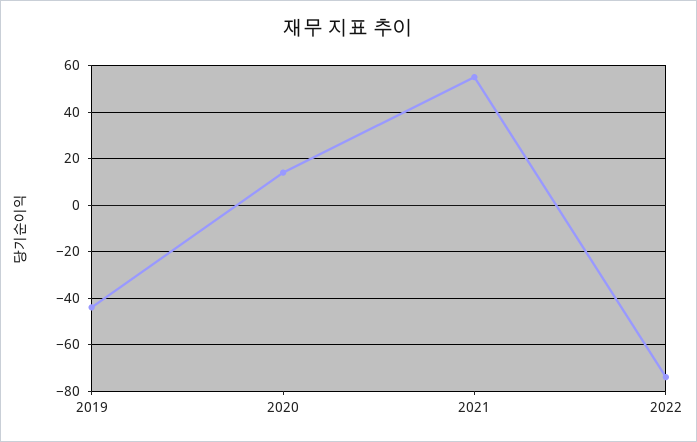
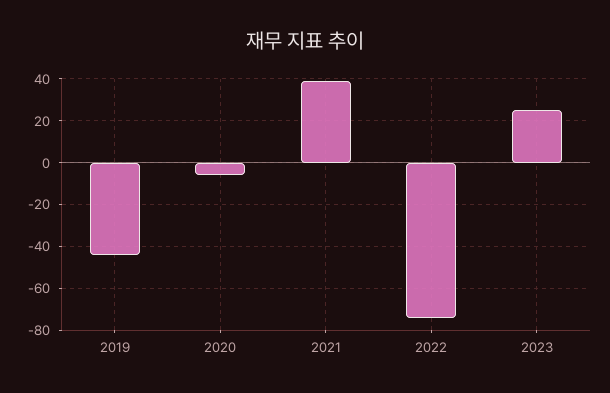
2020: 15 -> -5
2021: 55 -> 40
2023: none -> 25

